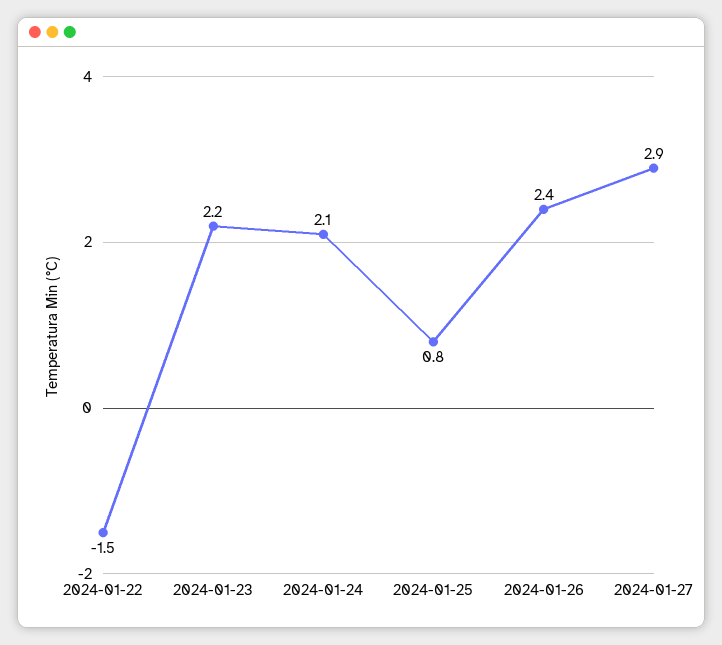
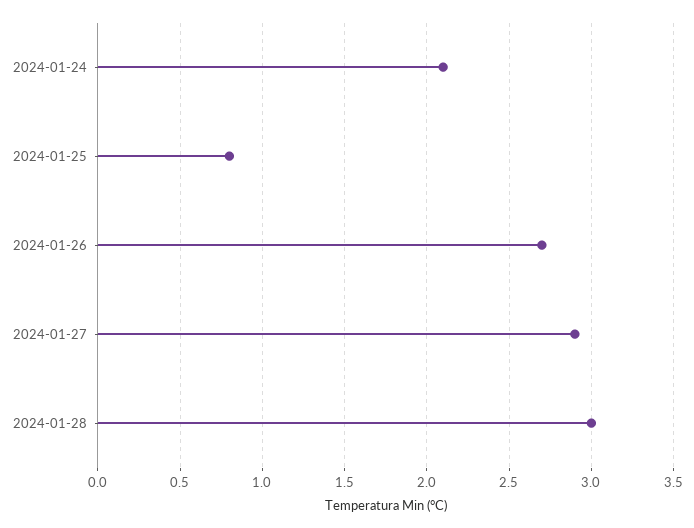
2024-01-22: -1.5 -> none
2024-01-23: 2.2 -> none
2024-01-26: 2.4 -> 2.7
2024-01-28: none -> 3

